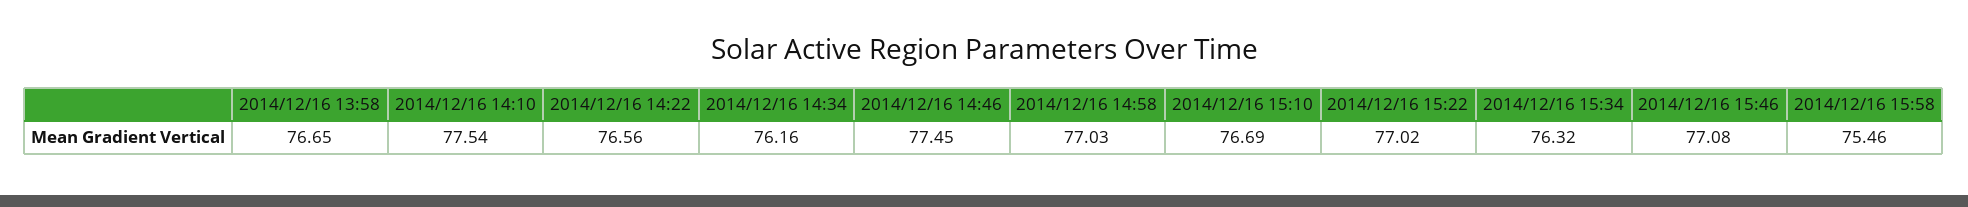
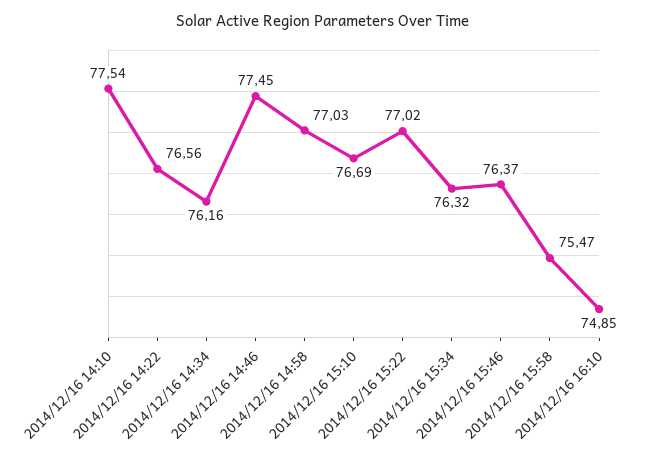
2014/12/16 13:58: 76.65 -> none
2014/12/16 15:46: 77.08 -> 76.37
2014/12/16 15:58: 75.46 -> 75.47
2014/12/16 16:10: none -> 74.85

